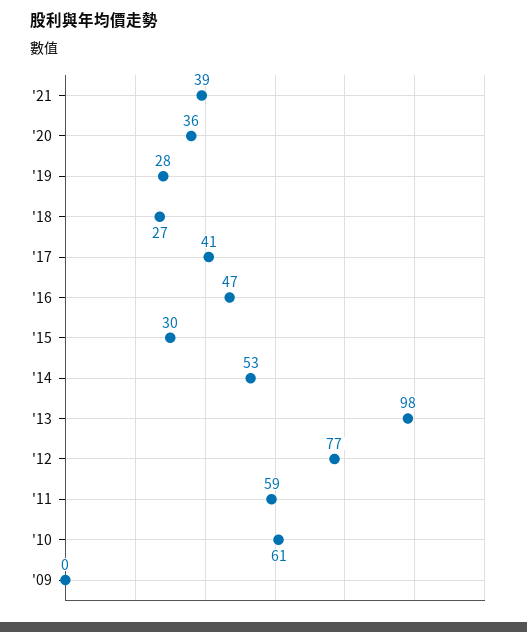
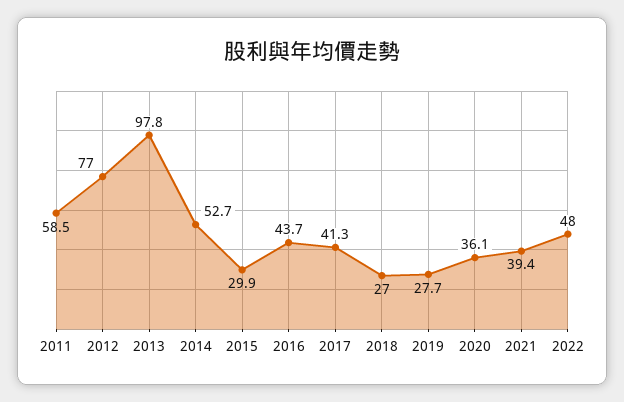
'16: 47 -> 43.7
'10: 61 -> none
'09: 0 -> none
2022: none -> 48

